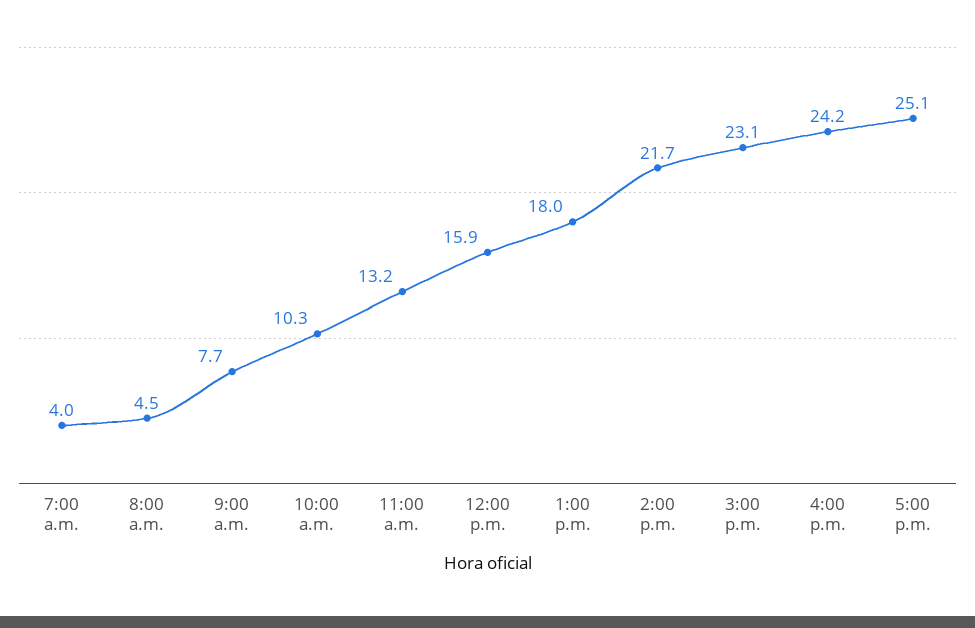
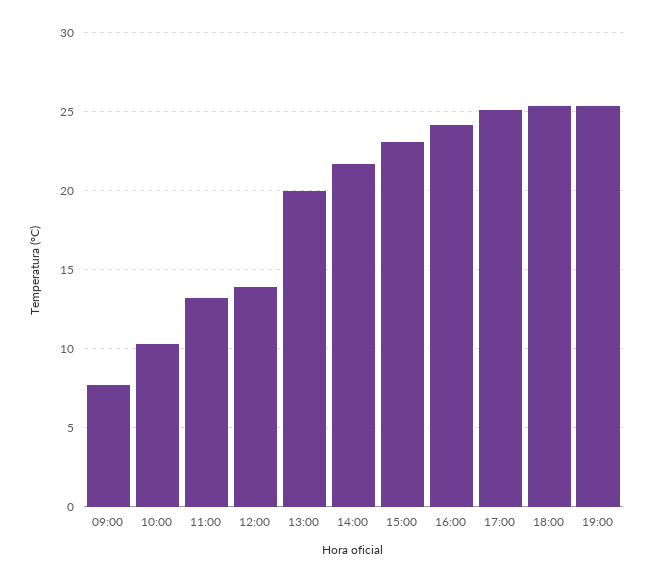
7:00 a.m.: 4 -> none
8:00 a.m.: 4.5 -> none
12:00 p.m.: 15.9 -> 14
1:00 p.m.: 18 -> 20
18:00: none -> 25.5
19:00: none -> 25.5

